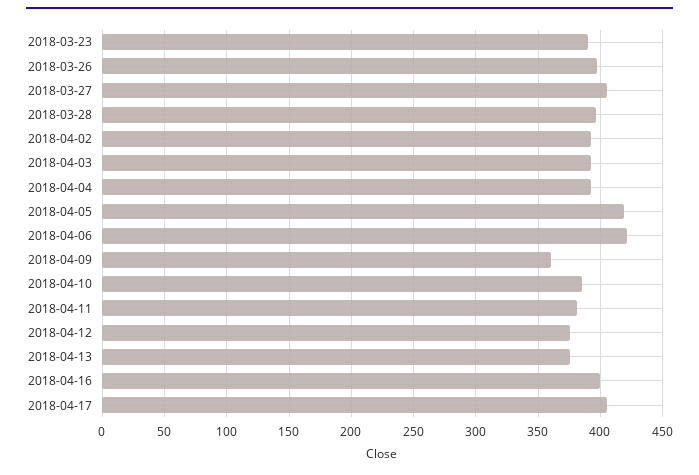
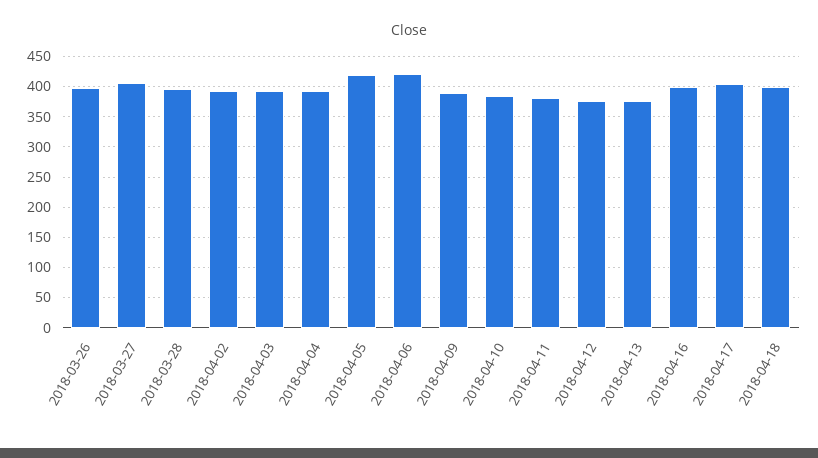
2018-03-23: 390 -> none
2018-04-09: 360 -> 390
2018-04-18: none -> 400

